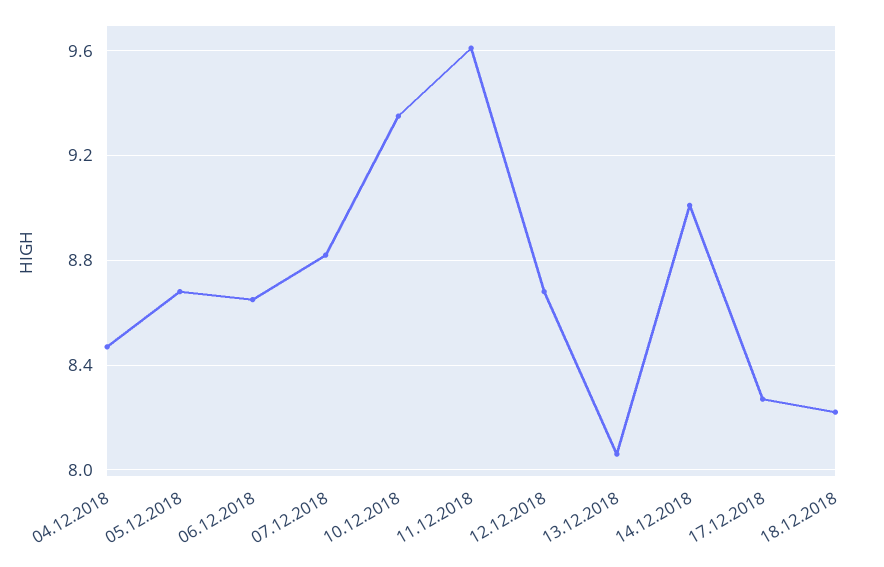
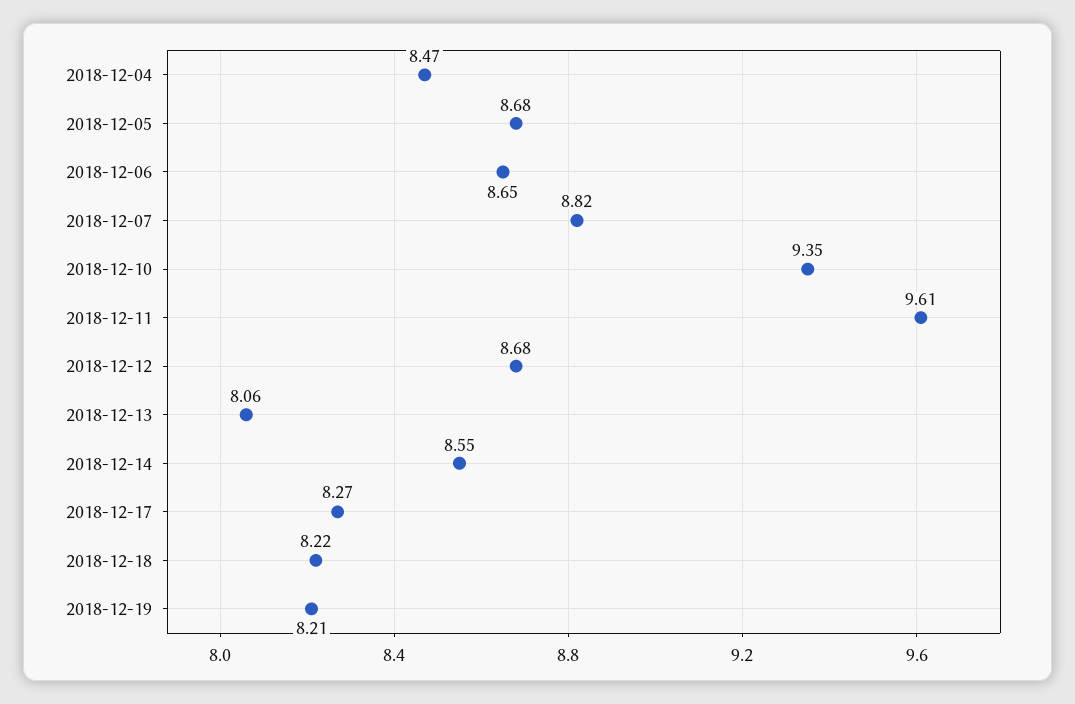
14.12.2018: 9 -> 8.55
2018-12-19: none -> 8.21

